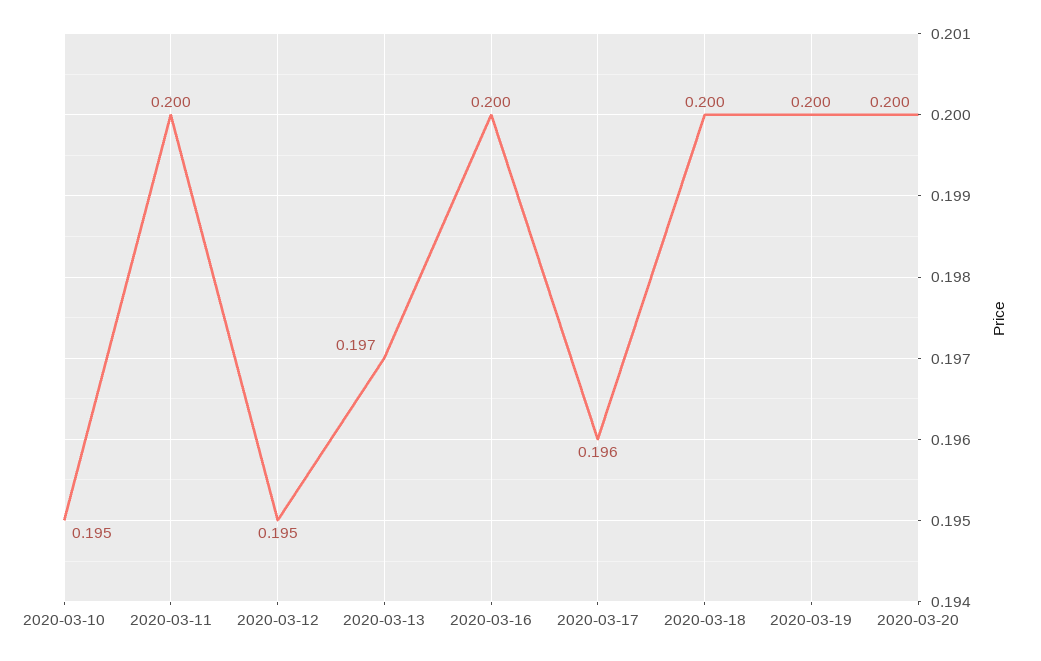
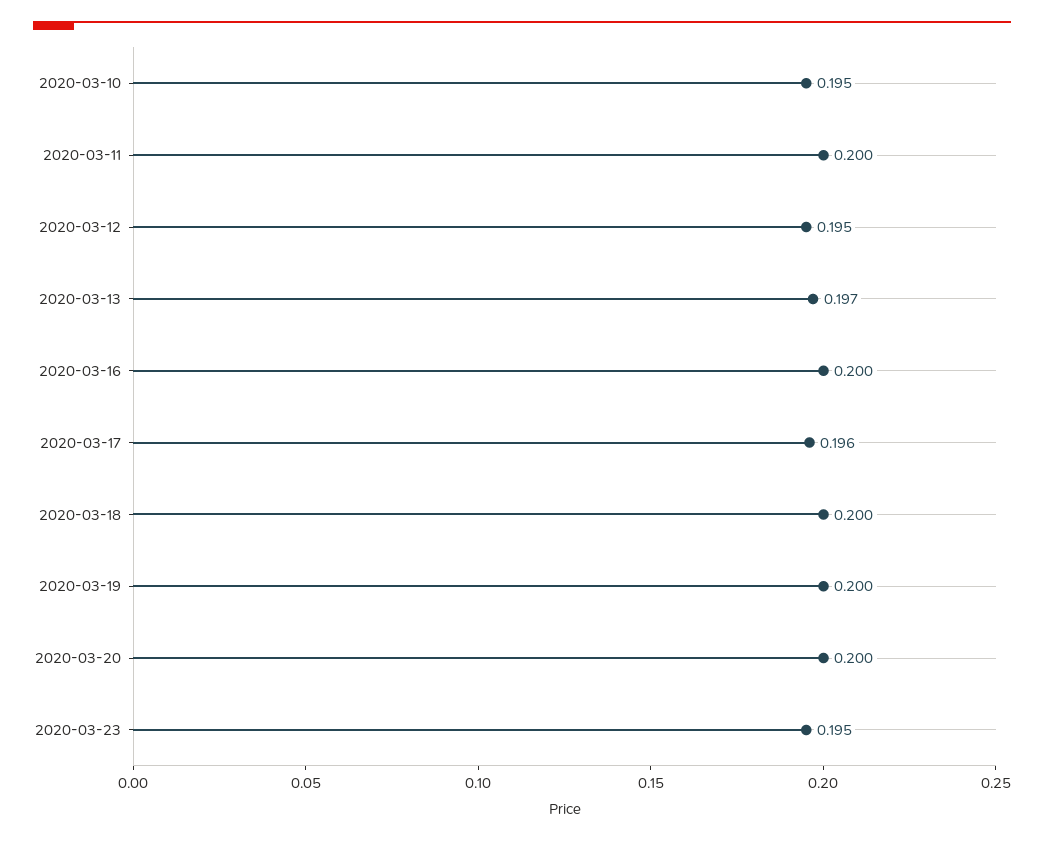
2020-03-23: none -> 0.195

